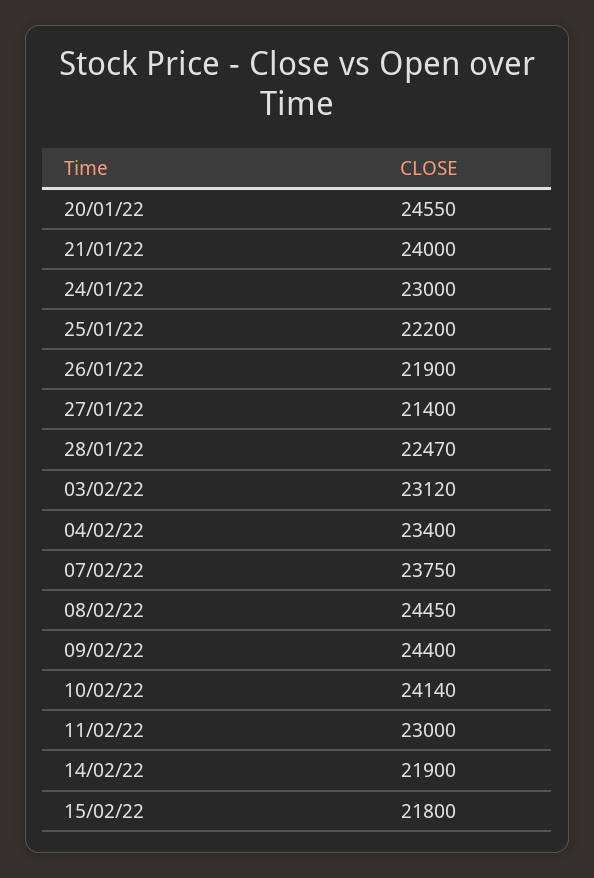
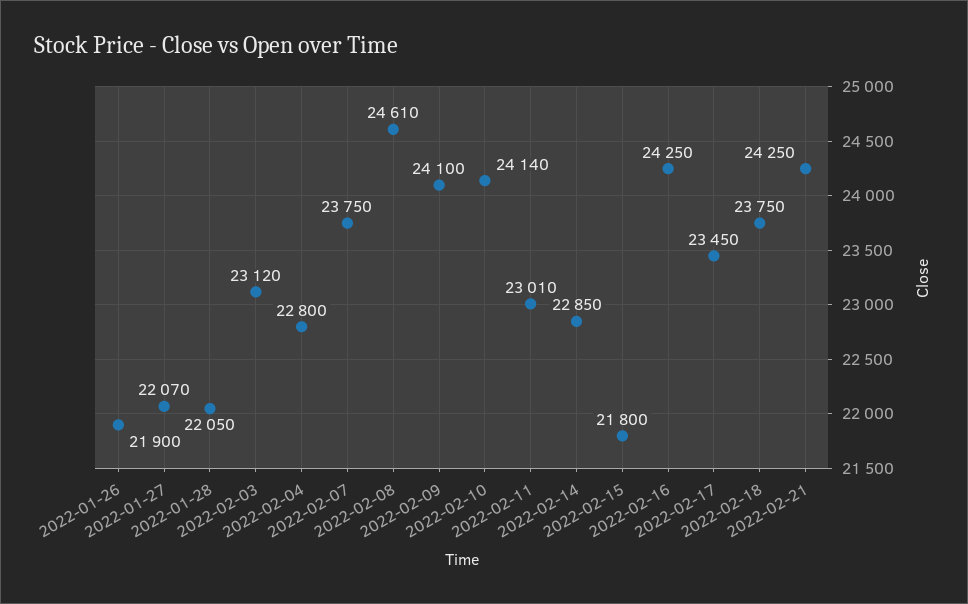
20/01/22: 24550 -> none
21/01/22: 24000 -> none
24/01/22: 23000 -> none
25/01/22: 22200 -> none
27/01/22: 21400 -> 22070
28/01/22: 22470 -> 22050
04/02/22: 23400 -> 22800
08/02/22: 24450 -> 24610
09/02/22: 24400 -> 24100
11/02/22: 23000 -> 23010
14/02/22: 21900 -> 22850
2022-02-16: none -> 24250
2022-02-17: none -> 23450
2022-02-18: none -> 23750
2022-02-21: none -> 24250

